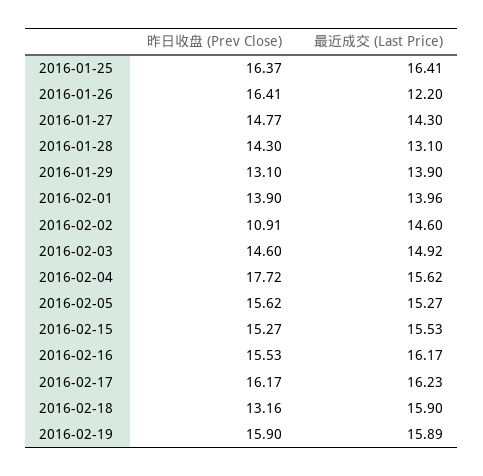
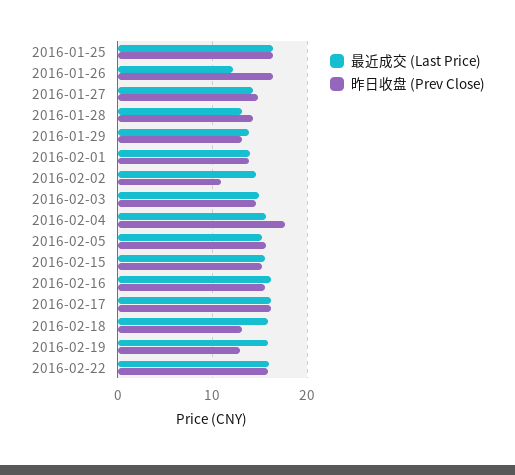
昨日收盘 (Prev Close), 2016-02-19: 15.9 -> 13
最近成交 (Last Price), 2016-02-22: none -> 16
昨日收盘 (Prev Close), 2016-02-22: none -> 16

